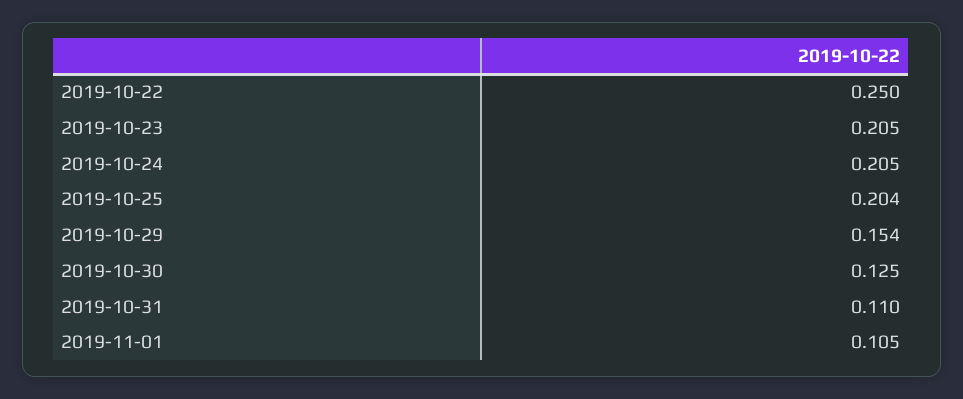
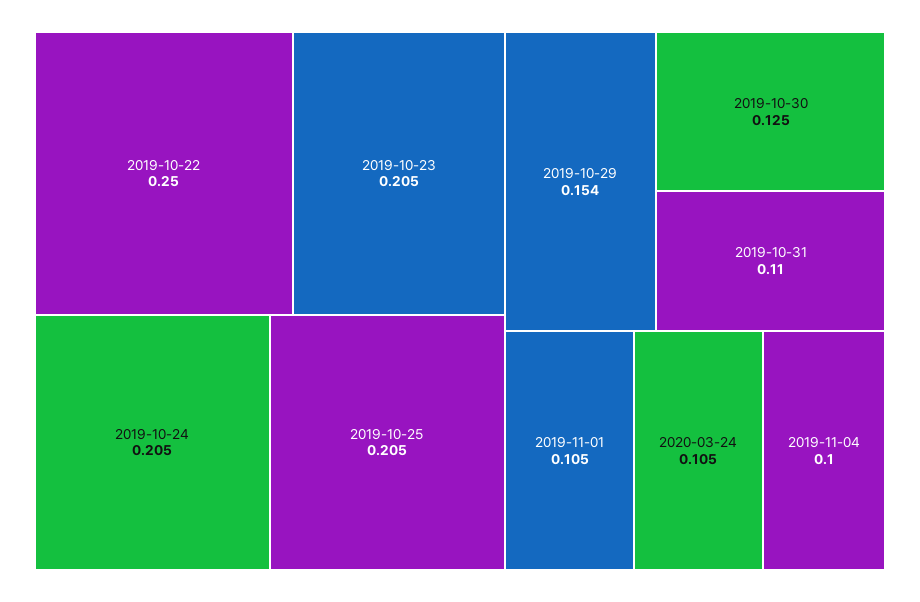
2019-10-25: 0.204 -> 0.205
2020-03-24: none -> 0.105
2019-11-04: none -> 0.1

